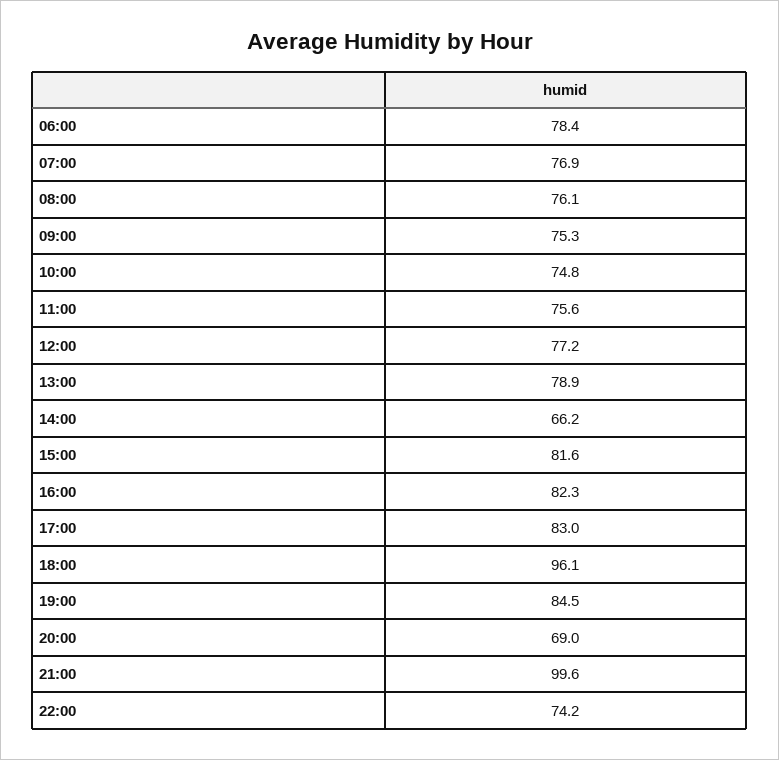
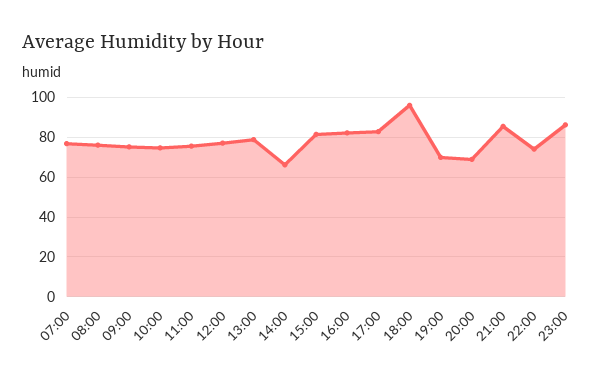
06:00: 78.4 -> none
19:00: 84.5 -> 70
21:00: 99.6 -> 85
23:00: none -> 85

